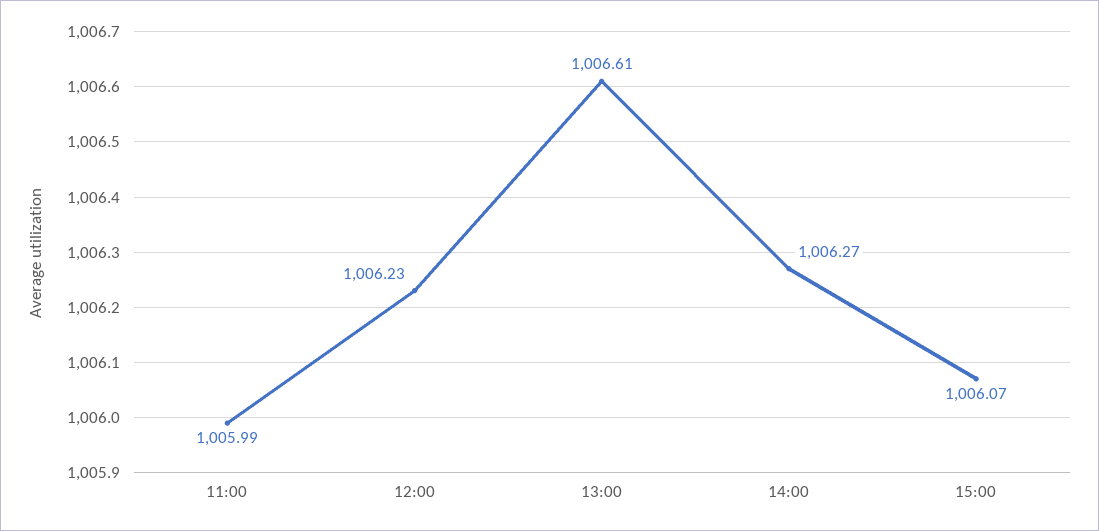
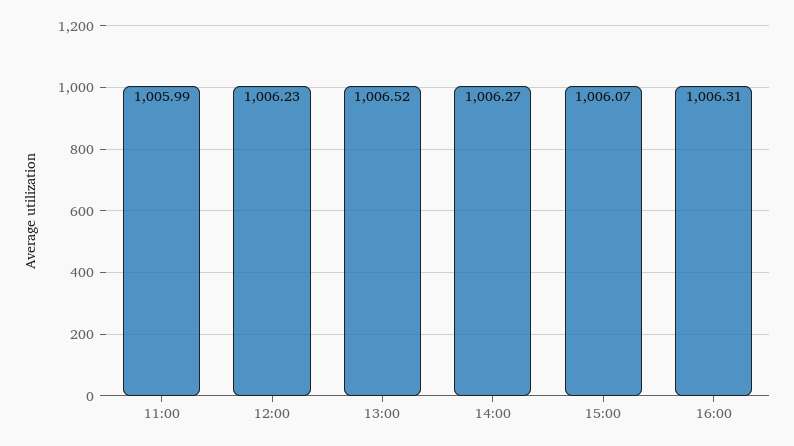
13:00: 1006.61 -> 1006.52
16:00: none -> 1006.31

